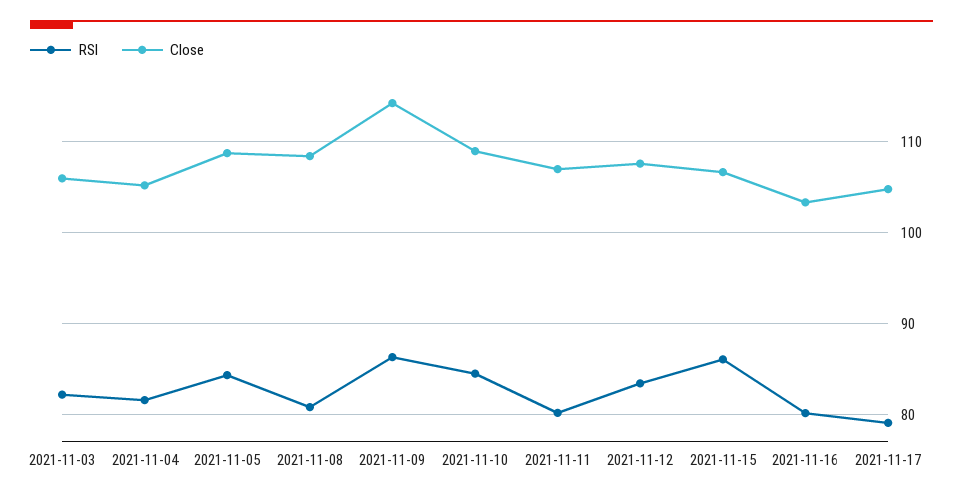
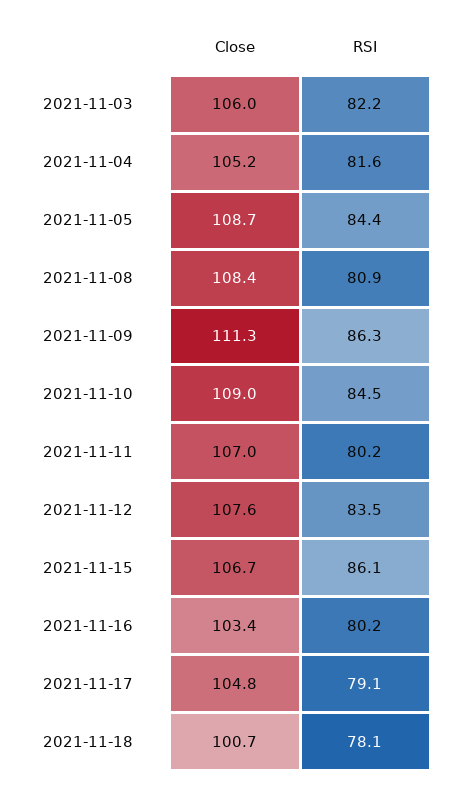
Close, 2021-11-09: 114 -> 111.3
Close, 2021-11-18: none -> 100.7
RSI, 2021-11-18: none -> 78.1

